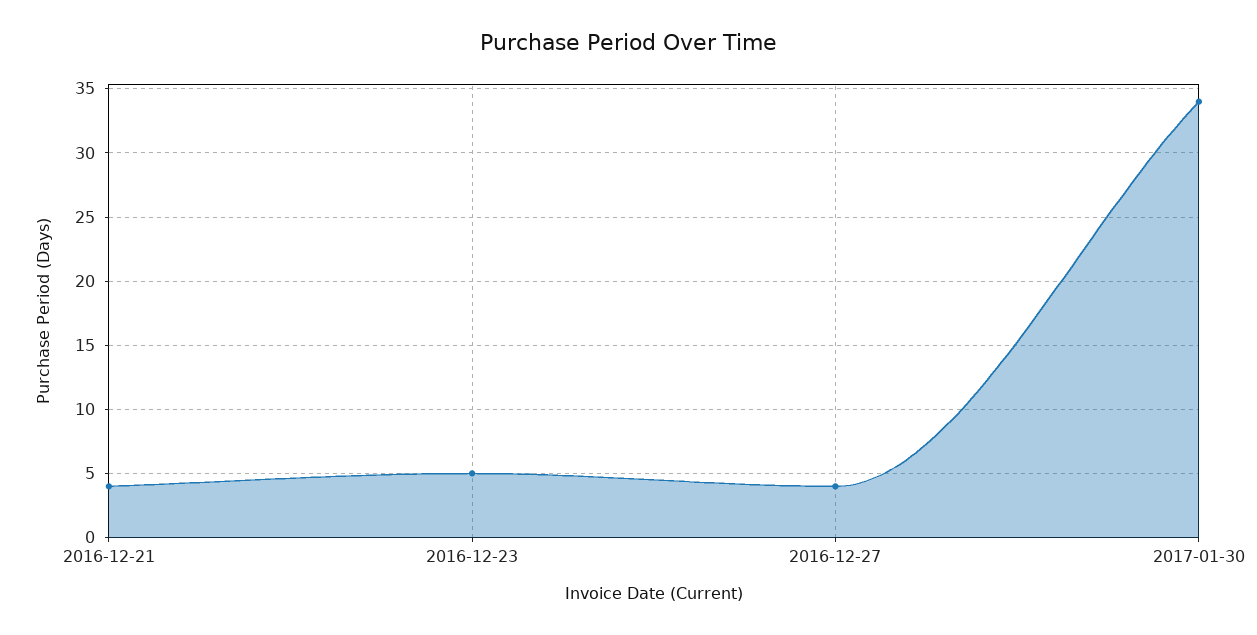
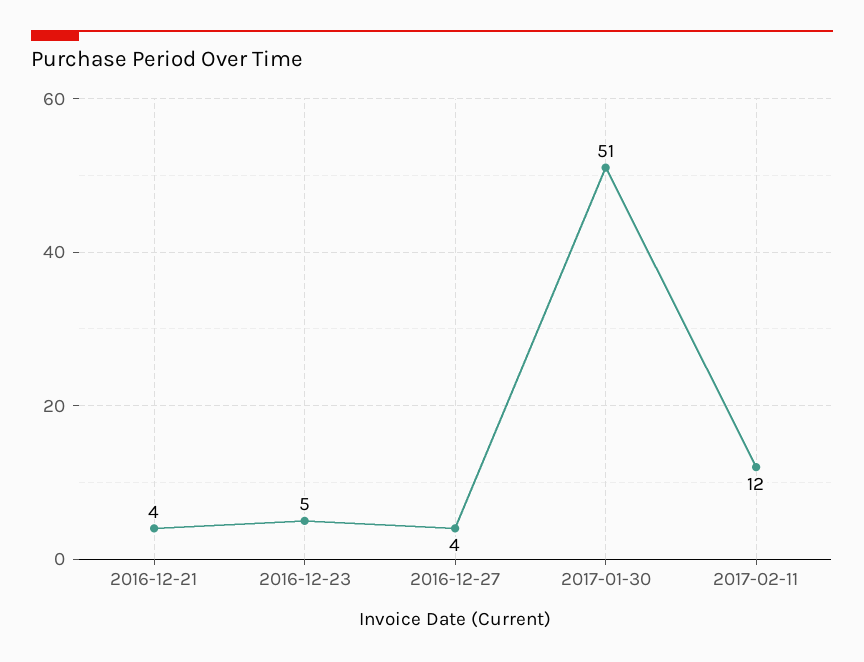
2017-01-30: 34 -> 51
2017-02-11: none -> 12

